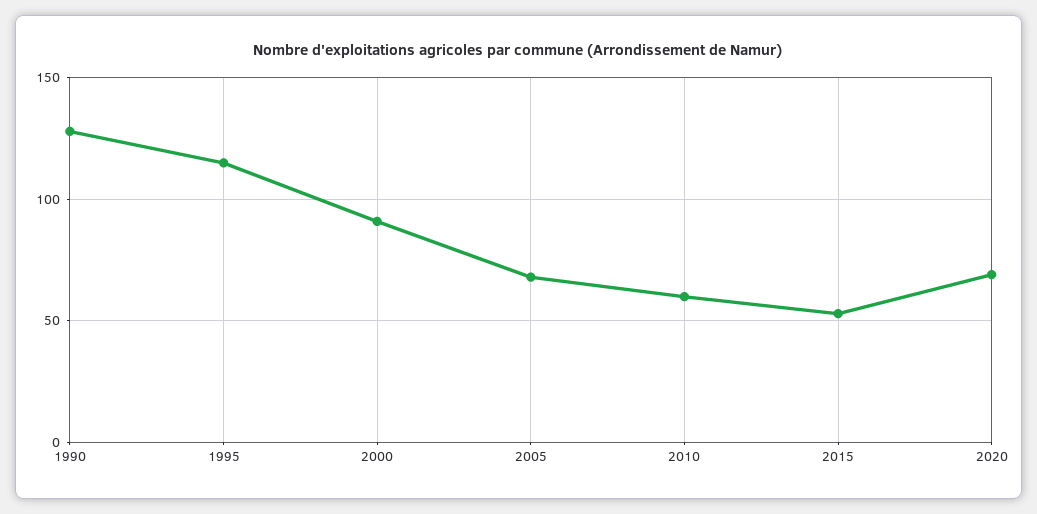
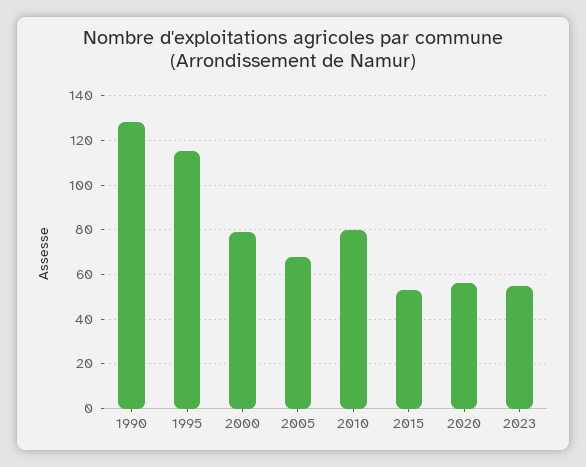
2000: 90 -> 80
2010: 60 -> 80
2020: 70 -> 55
2023: none -> 55

